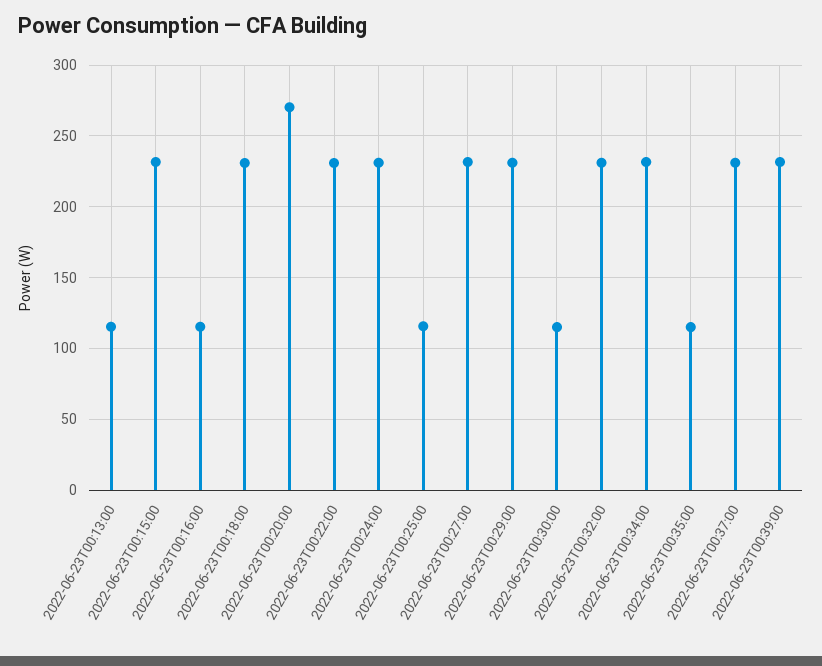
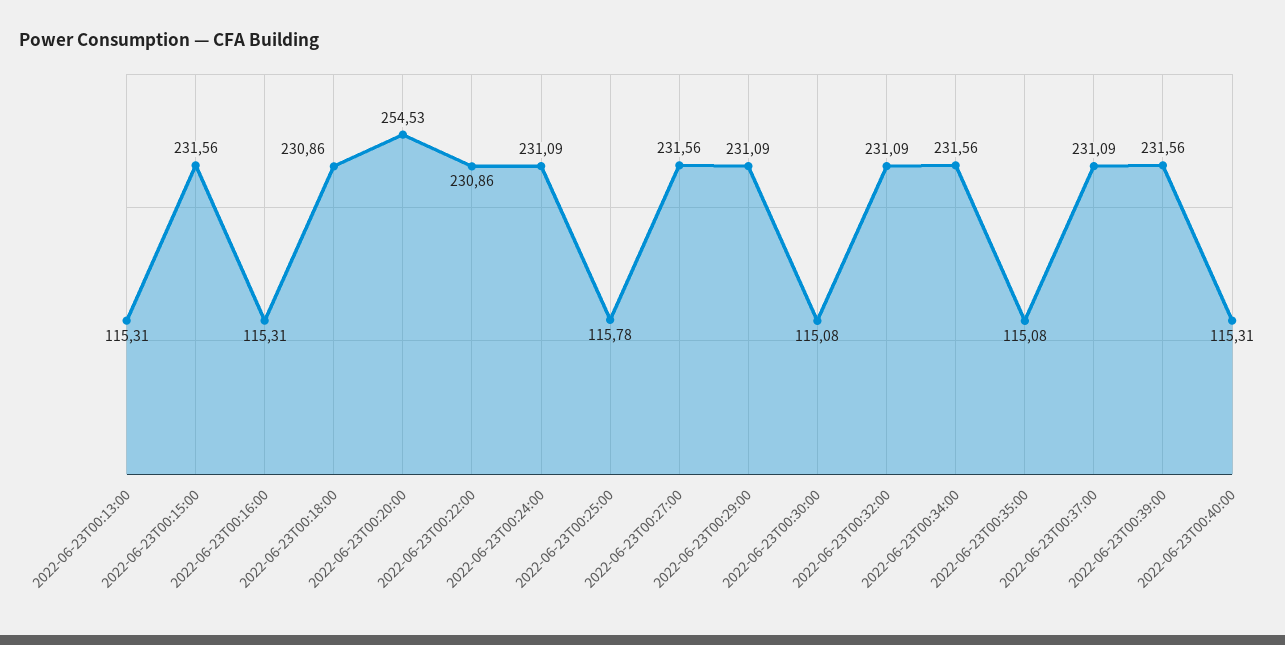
2022-06-23T00:20:00: 270 -> 254.53
2022-06-23T00:40:00: none -> 115.31

